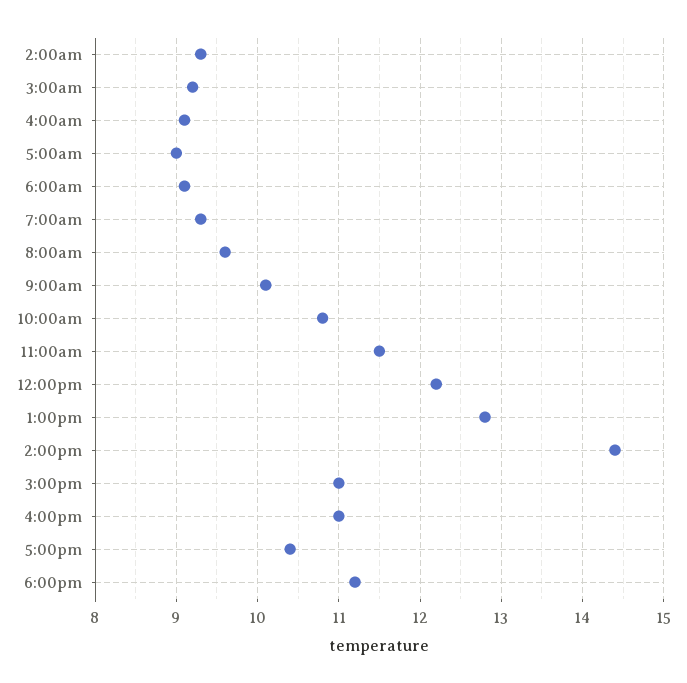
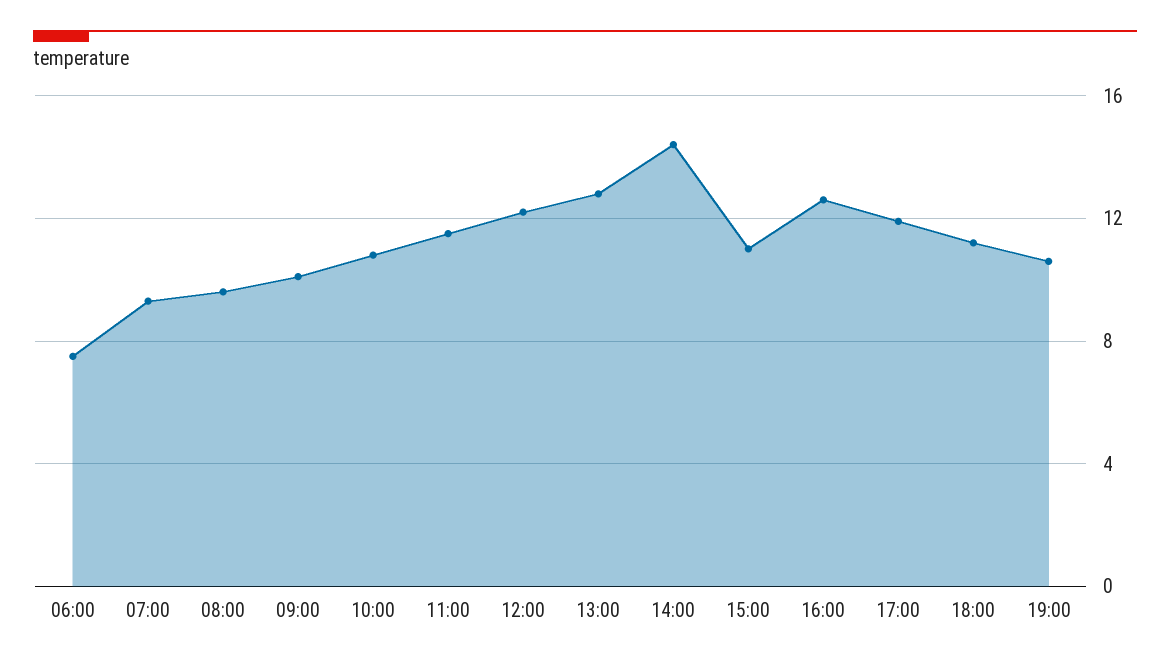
2:00am: 9.3 -> none
3:00am: 9.2 -> none
4:00am: 9.1 -> none
5:00am: 9 -> none
6:00am: 9.1 -> 7.5
4:00pm: 11 -> 12.5
5:00pm: 10.4 -> 12
19:00: none -> 10.5

